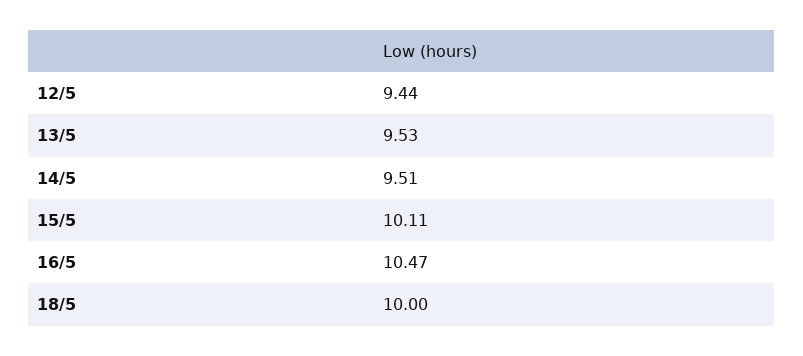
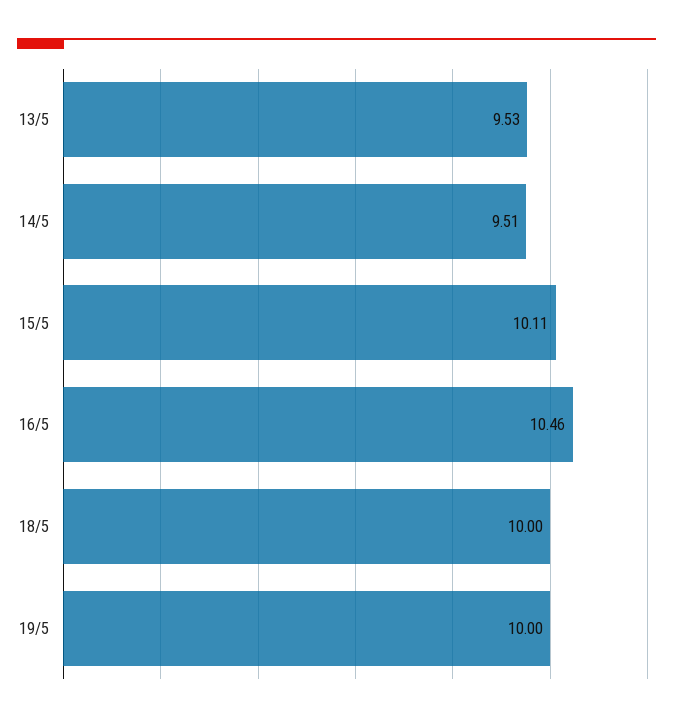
12/5: 9.44 -> none
16/5: 10.47 -> 10.46
19/5: none -> 10

